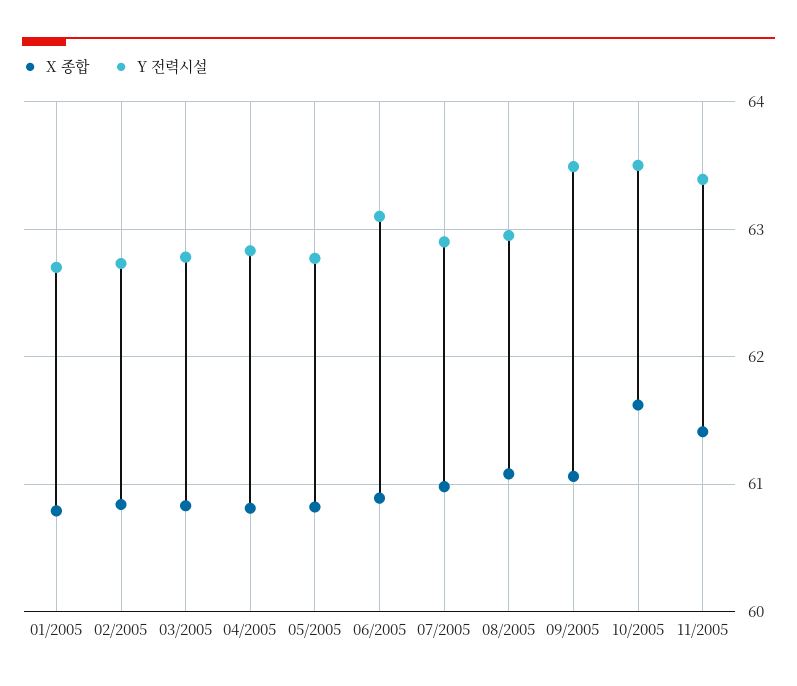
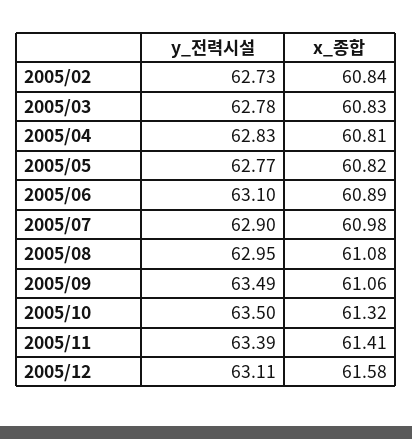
X 종합, 01/2005: 60.8 -> none
Y 전력시설, 01/2005: 62.7 -> none
X 종합, 10/2005: 61.6 -> 61.32
Y 전력시설, 2005/12: none -> 63.11
X 종합, 2005/12: none -> 61.58

